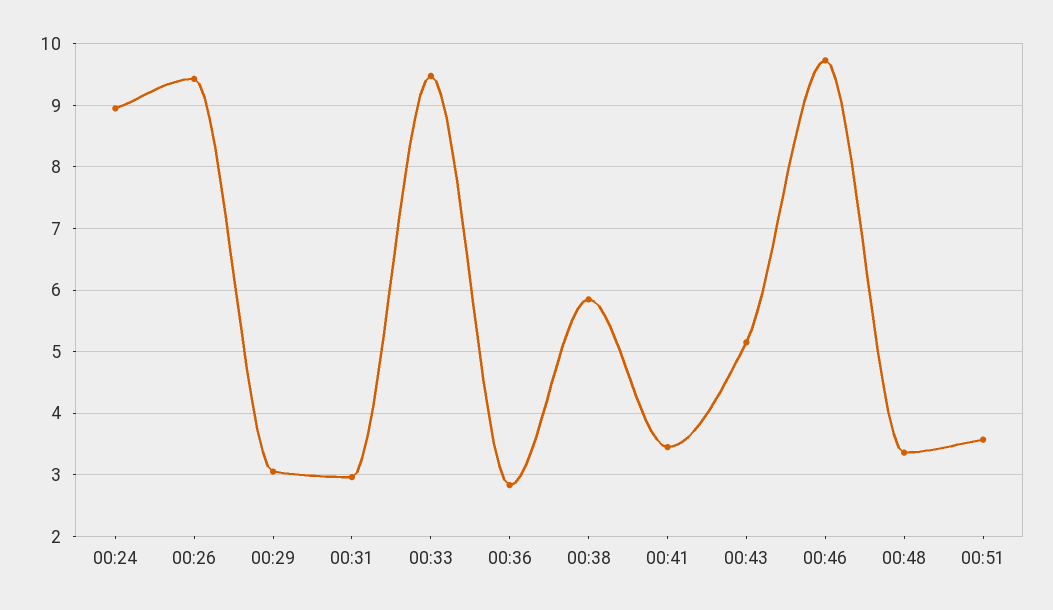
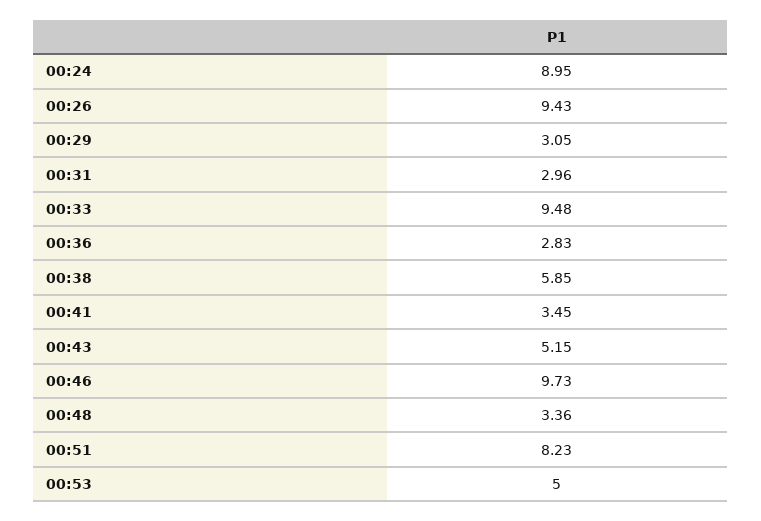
00:51: 3.6 -> 8.23
00:53: none -> 5

